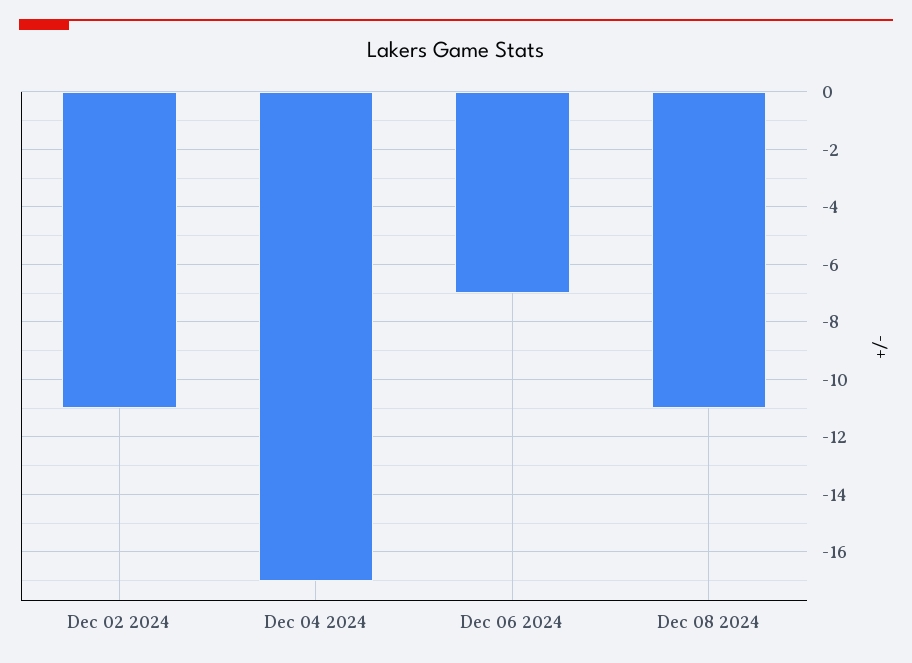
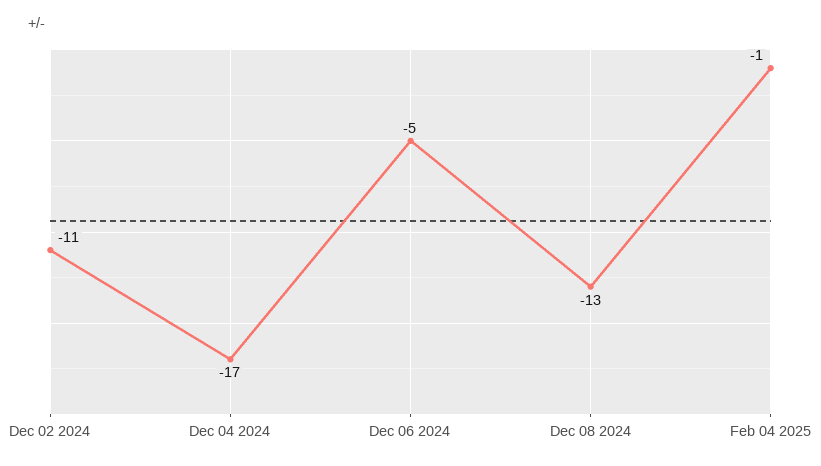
Dec 06 2024: -7 -> -5
Dec 08 2024: -11 -> -13
Feb 04 2025: none -> -1

